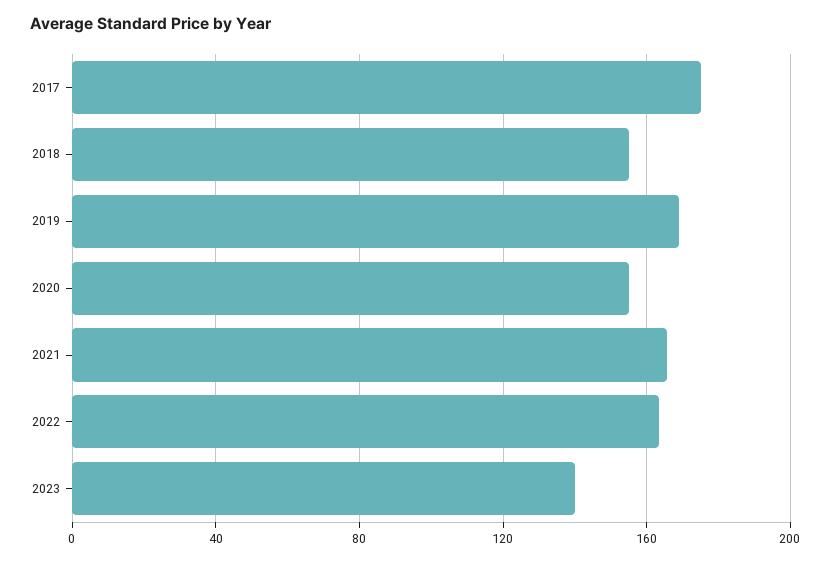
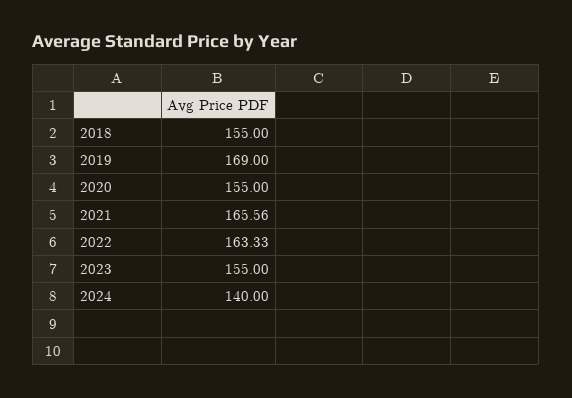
2017: 175 -> none
2023: 140 -> 155
2024: none -> 140

